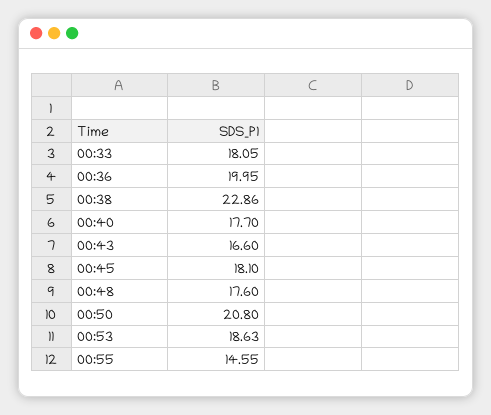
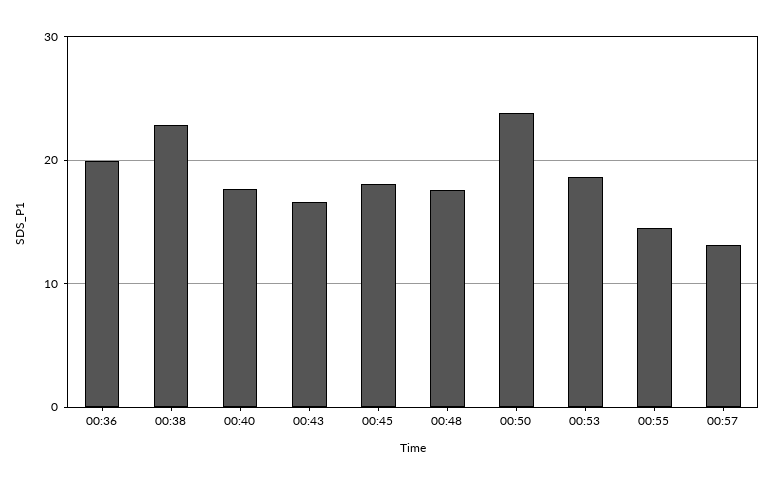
00:33: 18.05 -> none
00:50: 20.8 -> 24
00:57: none -> 13

